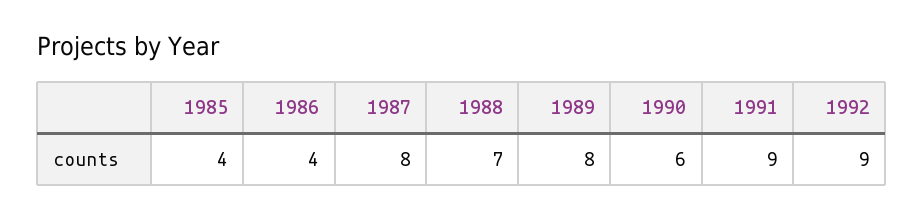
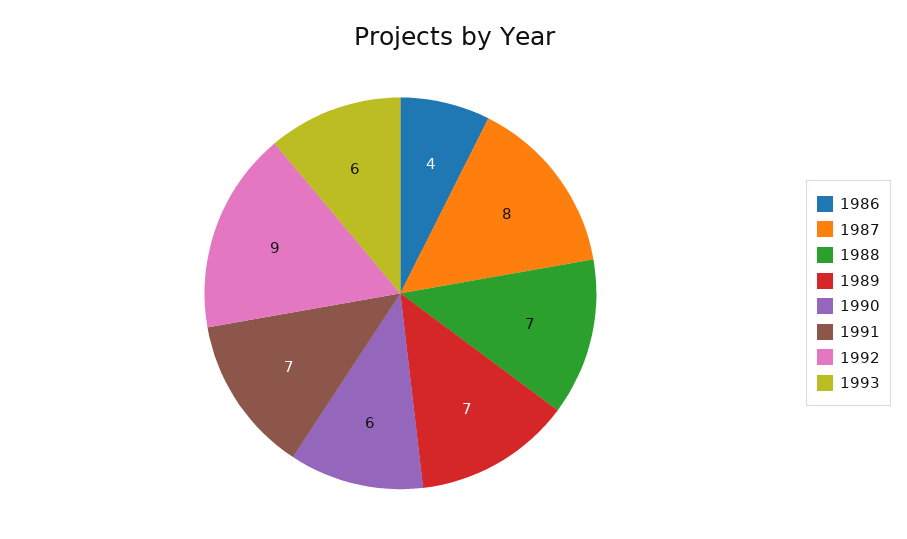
1985: 4 -> none
1989: 8 -> 7
1991: 9 -> 7
1993: none -> 6

